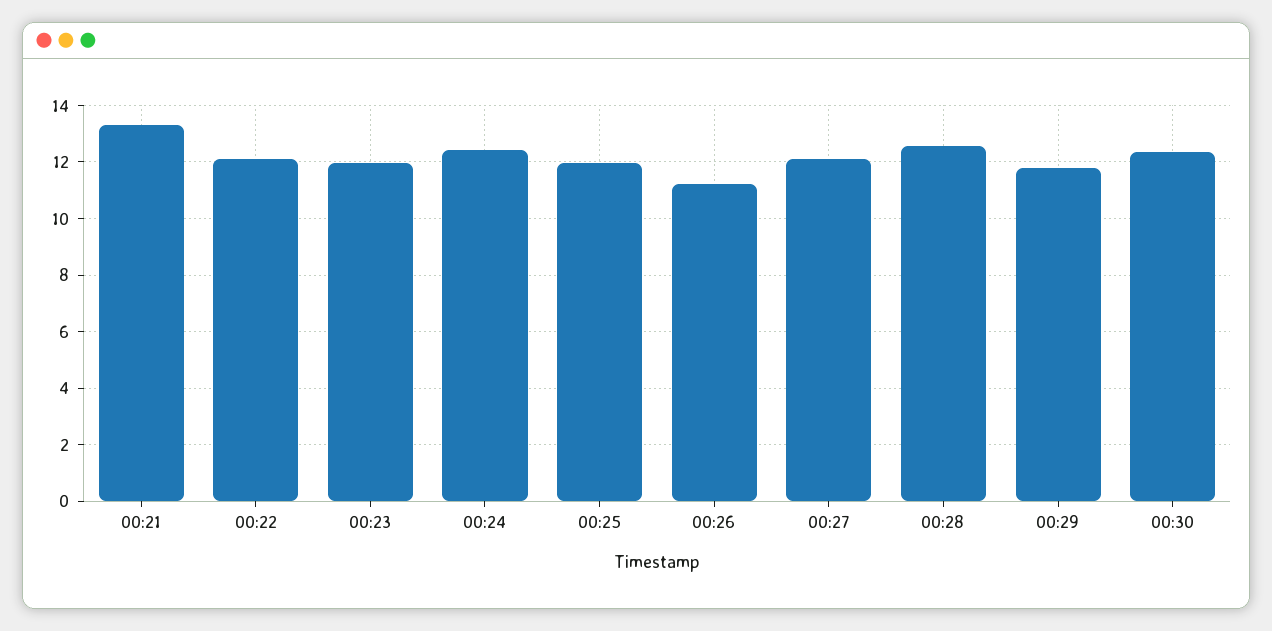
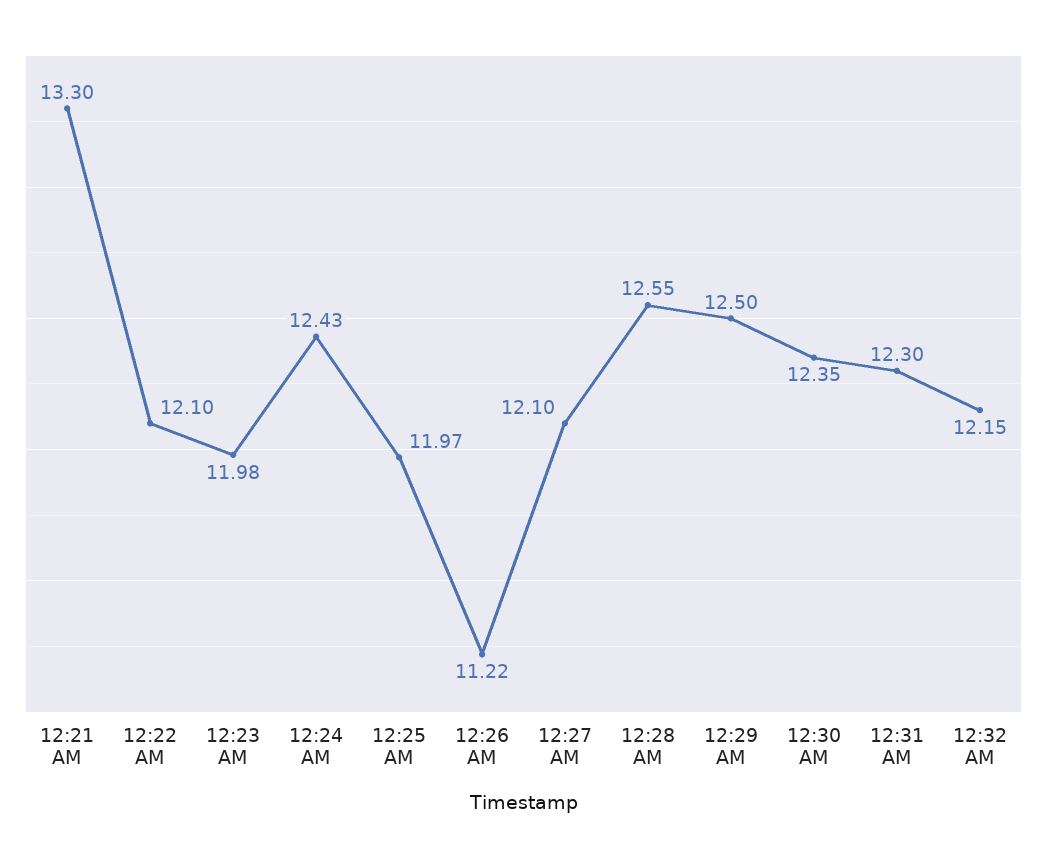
00:29: 11.75 -> 12.5
12:31 AM: none -> 12.3
12:32 AM: none -> 12.15

